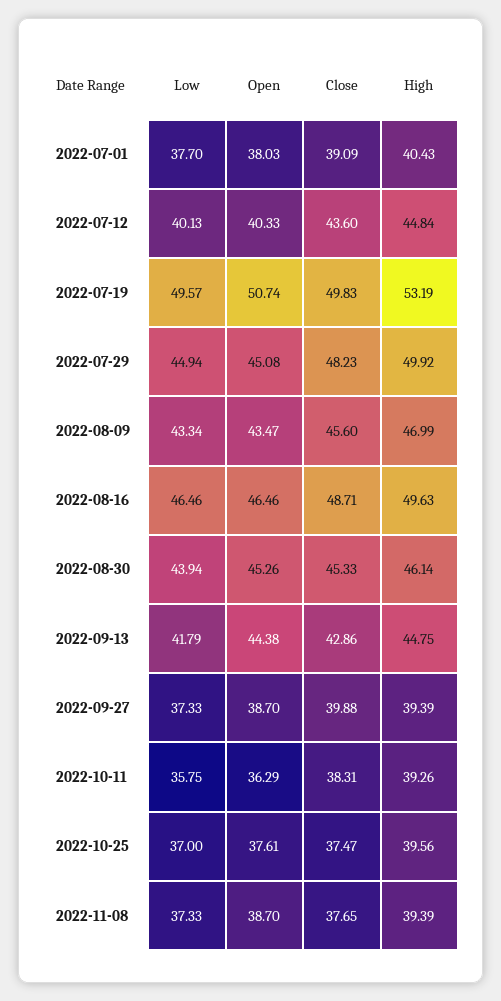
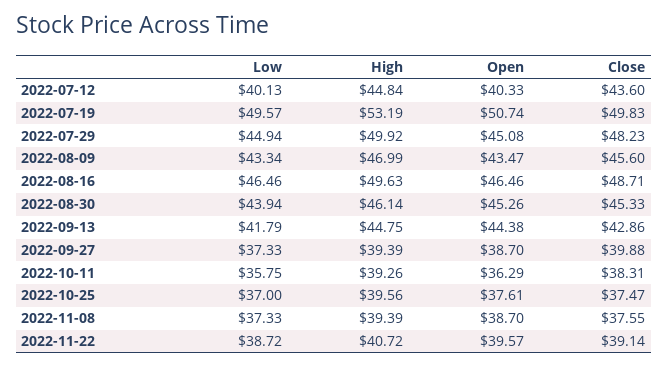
Low, 2022-07-01: 37.7 -> none
Open, 2022-07-01: 38.03 -> none
Close, 2022-07-01: 39.09 -> none
High, 2022-07-01: 40.43 -> none
Close, 2022-11-08: 37.65 -> 37.55
Low, 2022-11-22: none -> 38.72
High, 2022-11-22: none -> 40.72
Open, 2022-11-22: none -> 39.57
Close, 2022-11-22: none -> 39.14

